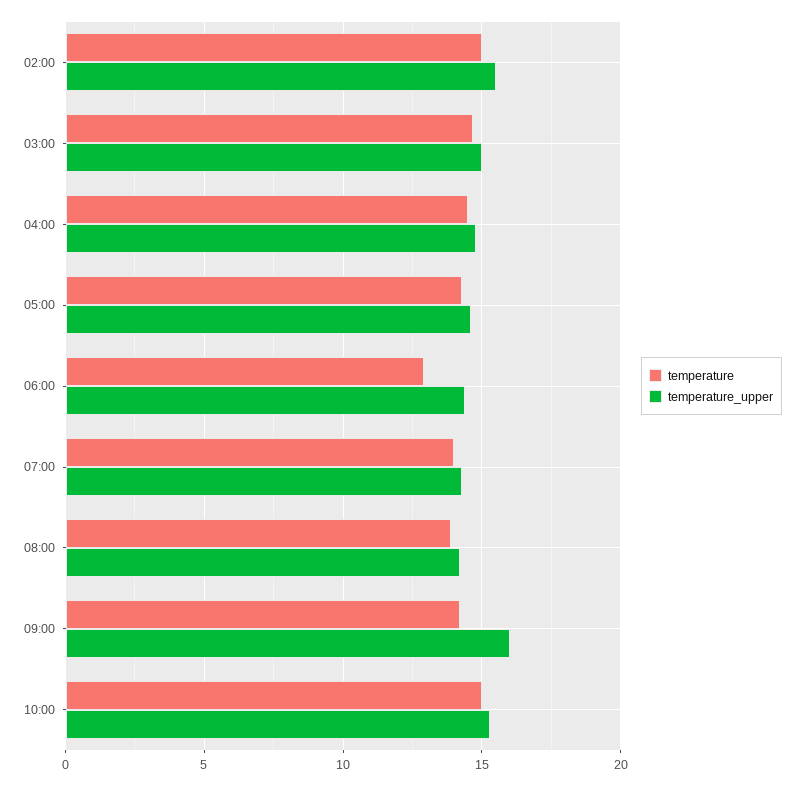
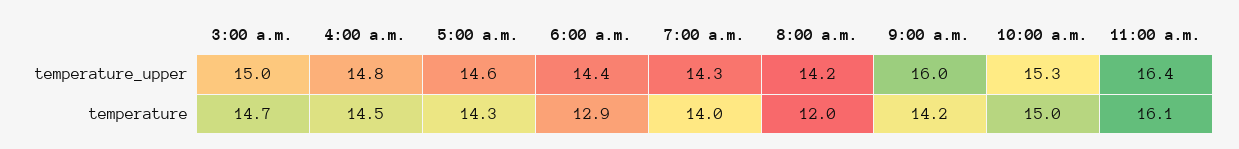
temperature, 02:00: 15 -> none
temperature_upper, 02:00: 15.5 -> none
temperature, 08:00: 14 -> 12
temperature_upper, 11:00 a.m.: none -> 16.4
temperature, 11:00 a.m.: none -> 16.1

